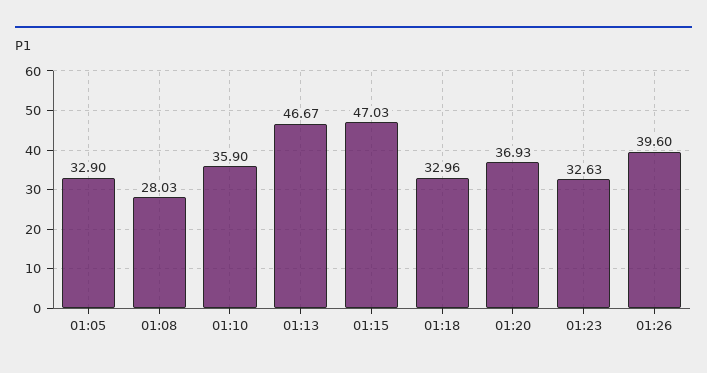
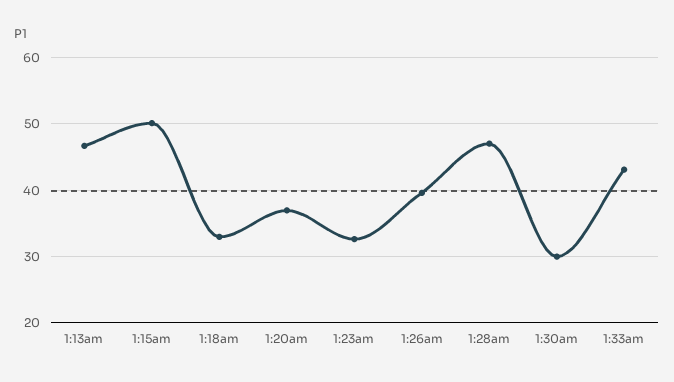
01:05: 32.9 -> none
01:08: 28.03 -> none
01:10: 35.9 -> none
01:15: 47.03 -> 50
1:28am: none -> 47
1:30am: none -> 30
1:33am: none -> 43

